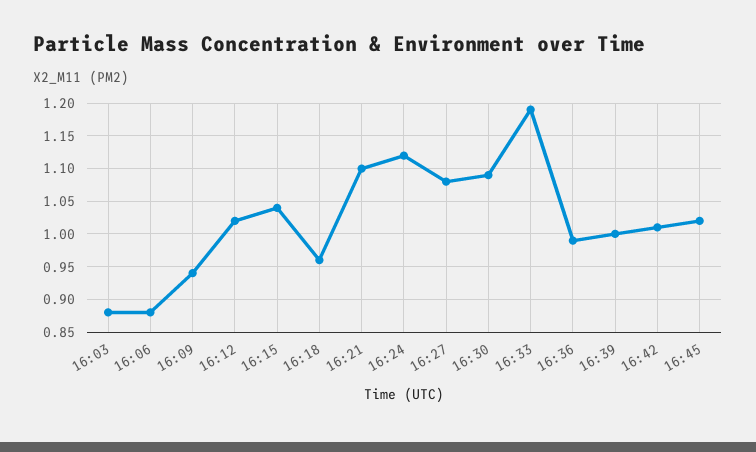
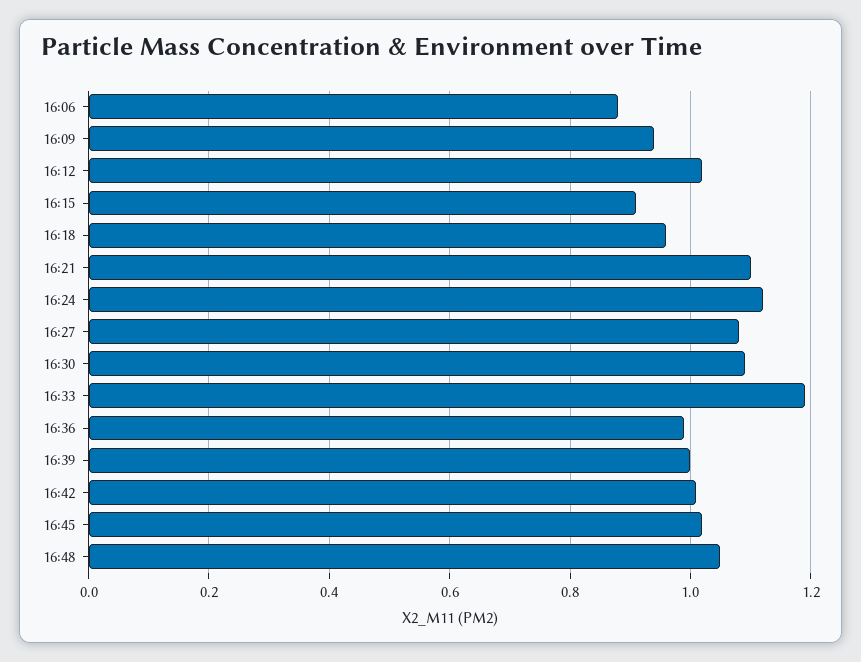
16:03: 0.88 -> none
16:15: 1.04 -> 0.9
16:48: none -> 1.05

